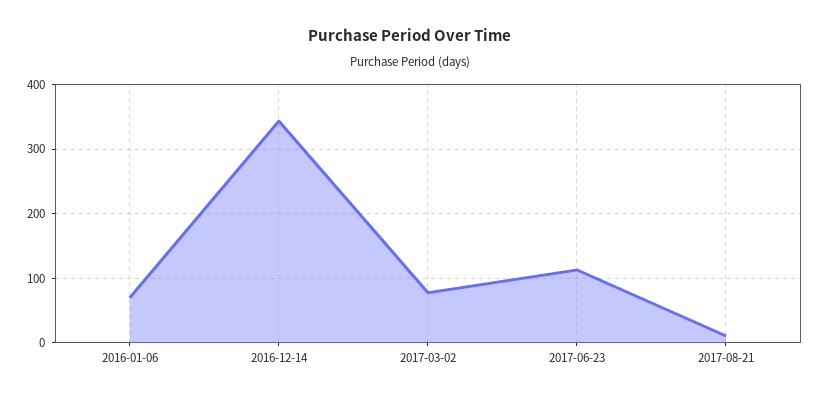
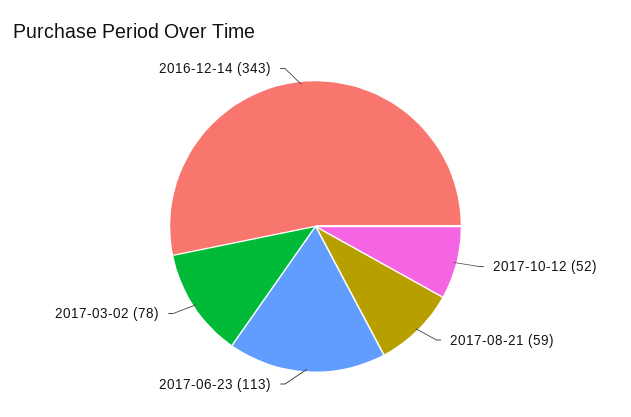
2016-01-06: 70 -> none
2017-08-21: 10 -> 59
2017-10-12: none -> 52

